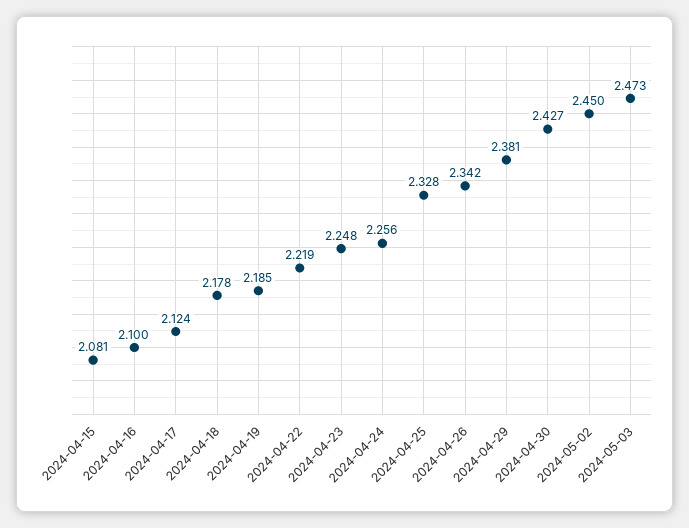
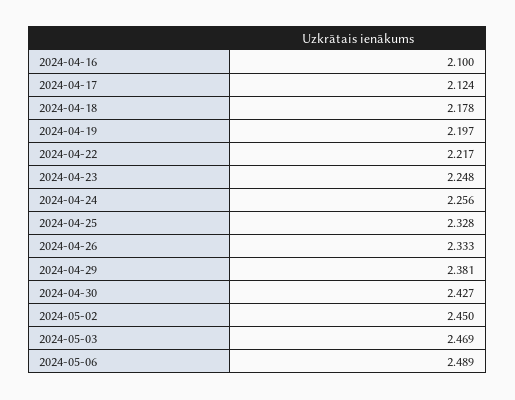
2024-04-15: 2.081 -> none
2024-04-19: 2.185 -> 2.197
2024-04-22: 2.219 -> 2.217
2024-04-26: 2.342 -> 2.333
2024-05-03: 2.473 -> 2.469
2024-05-06: none -> 2.489

